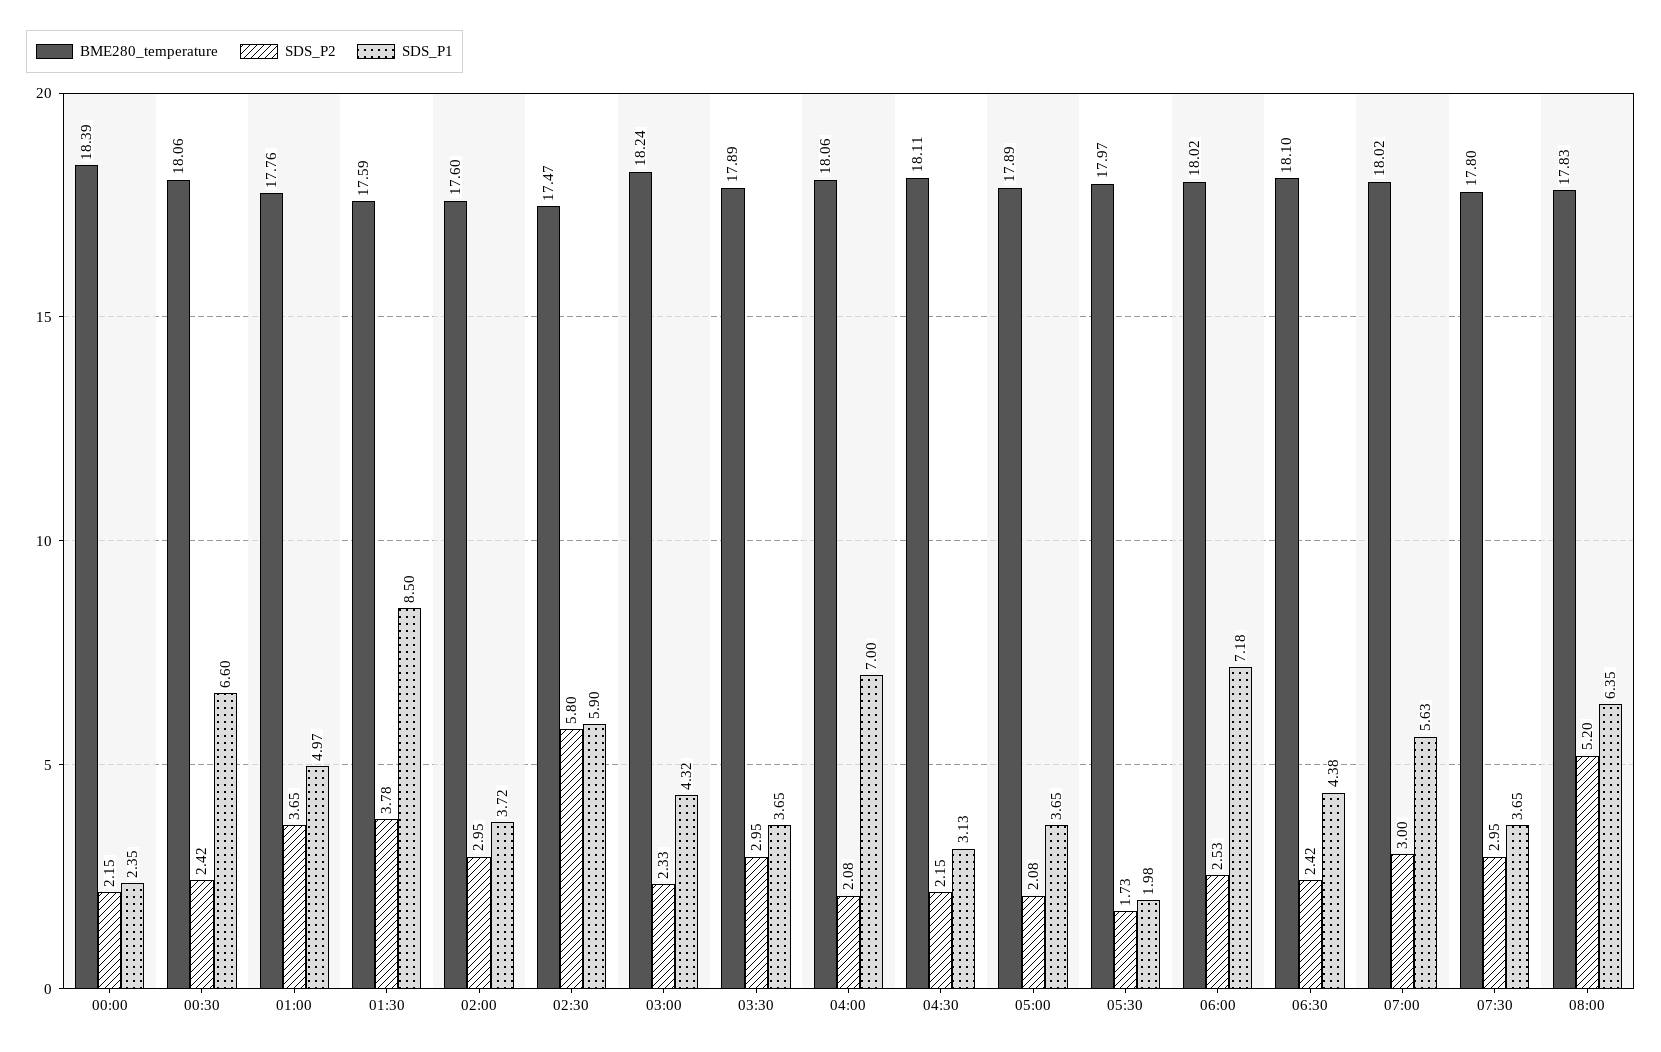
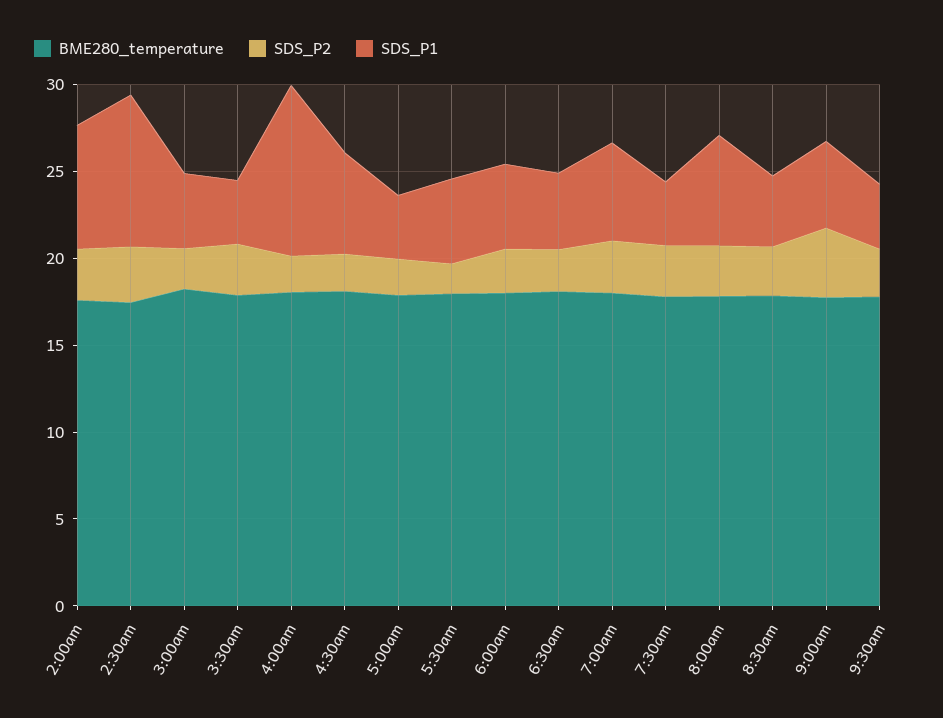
BME280_temperature, 00:00: 18.39 -> none
SDS_P2, 00:00: 2.15 -> none
SDS_P1, 00:00: 2.35 -> none
BME280_temperature, 00:30: 18.06 -> none
SDS_P2, 00:30: 2.42 -> none
SDS_P1, 00:30: 6.6 -> none
BME280_temperature, 01:00: 17.76 -> none
SDS_P2, 01:00: 3.65 -> none
SDS_P1, 01:00: 4.97 -> none
BME280_temperature, 01:30: 17.59 -> none
SDS_P2, 01:30: 3.78 -> none
SDS_P1, 01:30: 8.5 -> none
SDS_P1, 02:00: 3.72 -> 7
SDS_P2, 02:30: 5.8 -> 3
SDS_P1, 02:30: 5.9 -> 9
SDS_P1, 04:00: 7 -> 10
SDS_P1, 04:30: 3.13 -> 6
SDS_P1, 05:30: 1.98 -> 5
SDS_P1, 06:00: 7.18 -> 5
SDS_P2, 08:00: 5.2 -> 3
BME280_temperature, 8:30am: none -> 18
SDS_P2, 8:30am: none -> 3
SDS_P1, 8:30am: none -> 4
BME280_temperature, 9:00am: none -> 18
SDS_P2, 9:00am: none -> 4
SDS_P1, 9:00am: none -> 5
BME280_temperature, 9:30am: none -> 18
SDS_P2, 9:30am: none -> 3
SDS_P1, 9:30am: none -> 4

